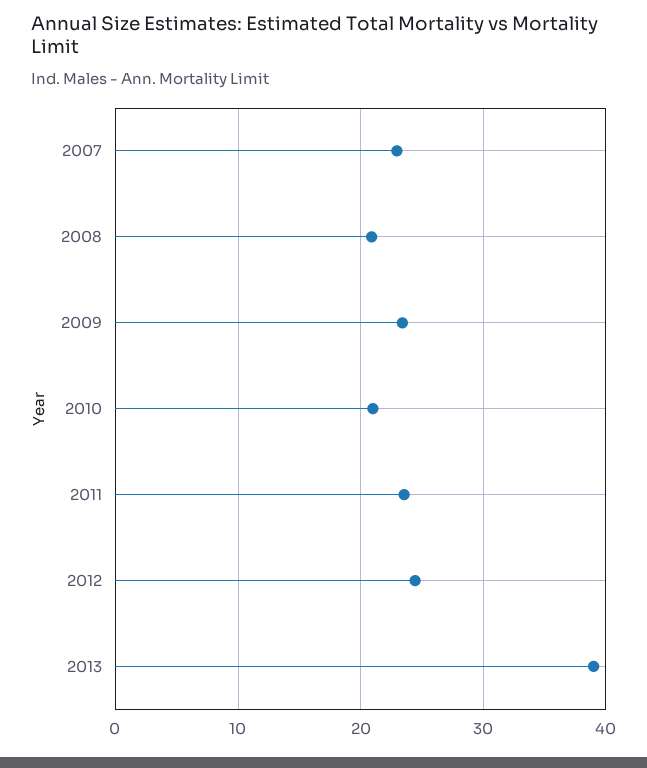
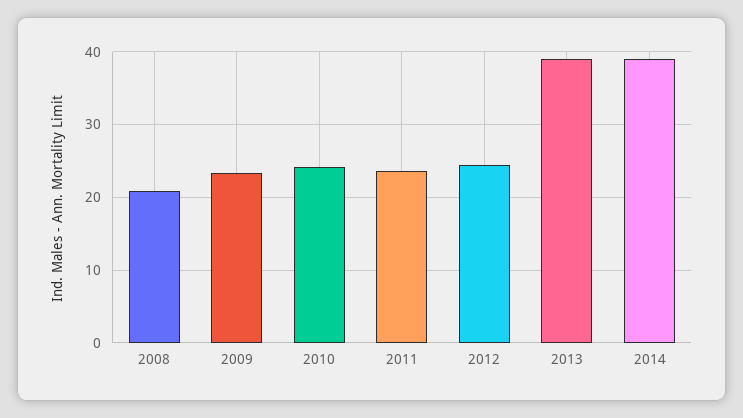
2007: 23 -> none
2010: 21 -> 24
2014: none -> 39

